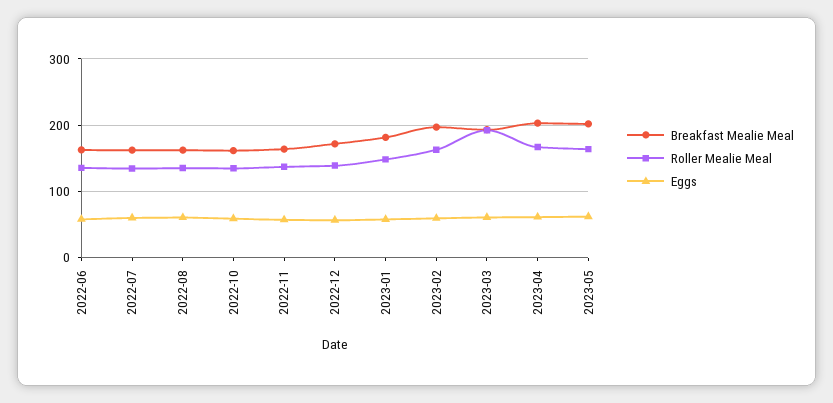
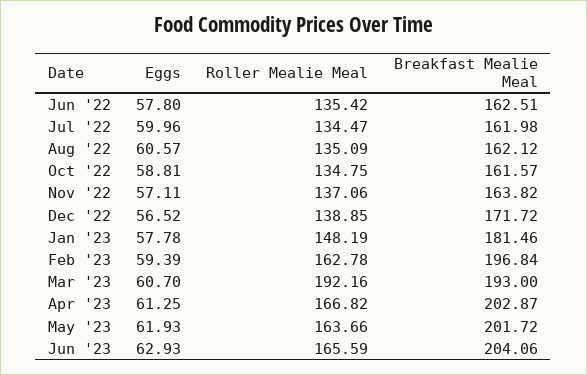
Eggs, Jun '23: none -> 62.93
Roller Mealie Meal, Jun '23: none -> 165.59
Breakfast Mealie Meal, Jun '23: none -> 204.06

